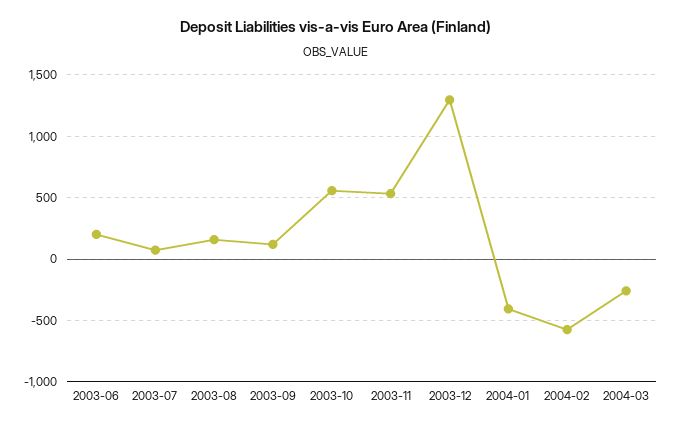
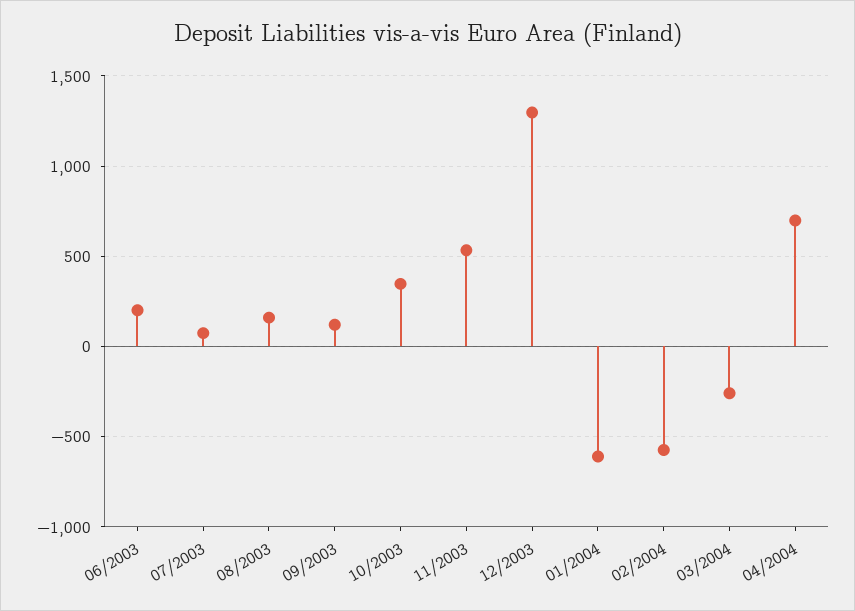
2003-10: 550 -> 350
2004-01: -400 -> -600
04/2004: none -> 700

